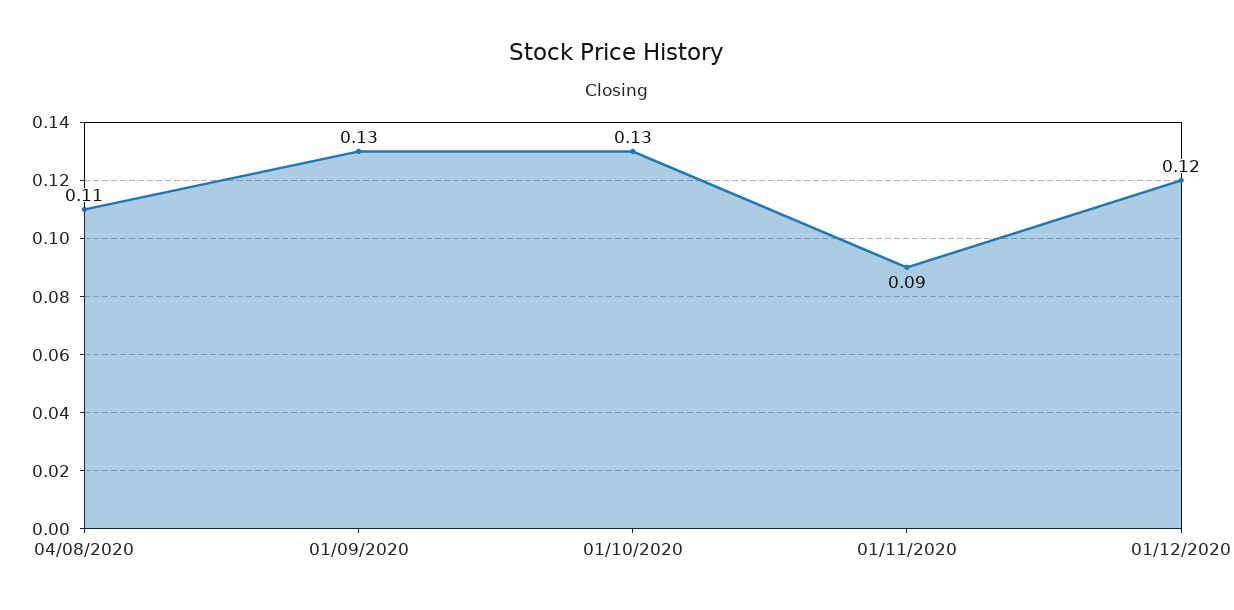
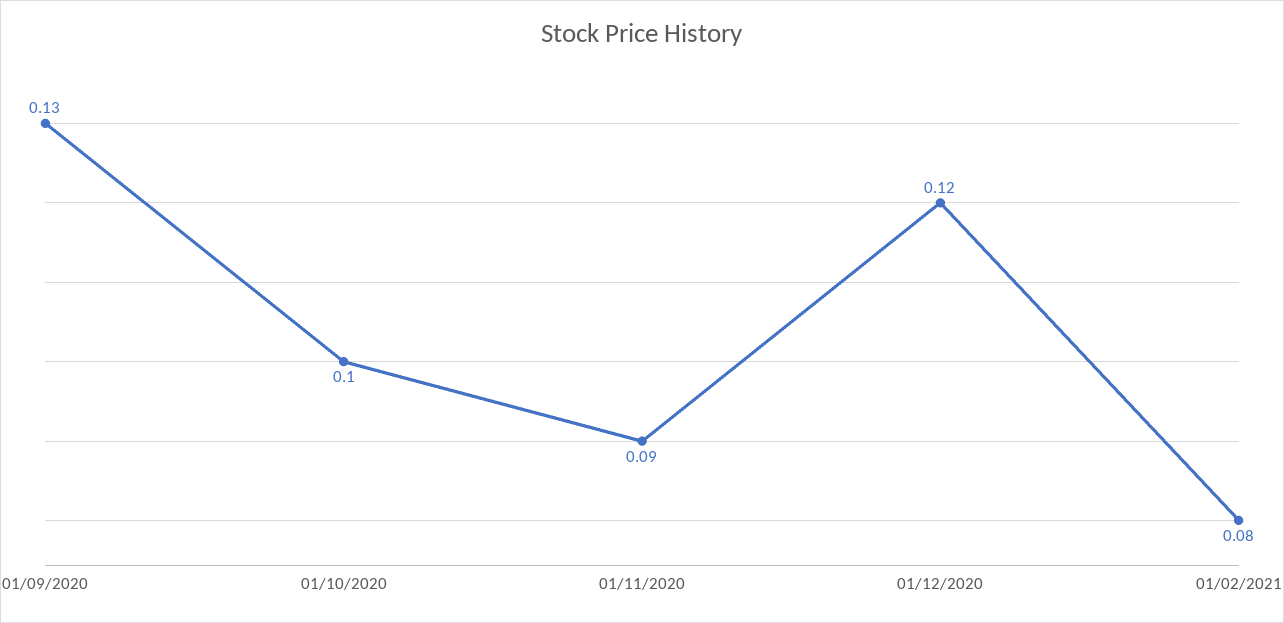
04/08/2020: 0.11 -> none
01/10/2020: 0.13 -> 0.1
01/02/2021: none -> 0.08

